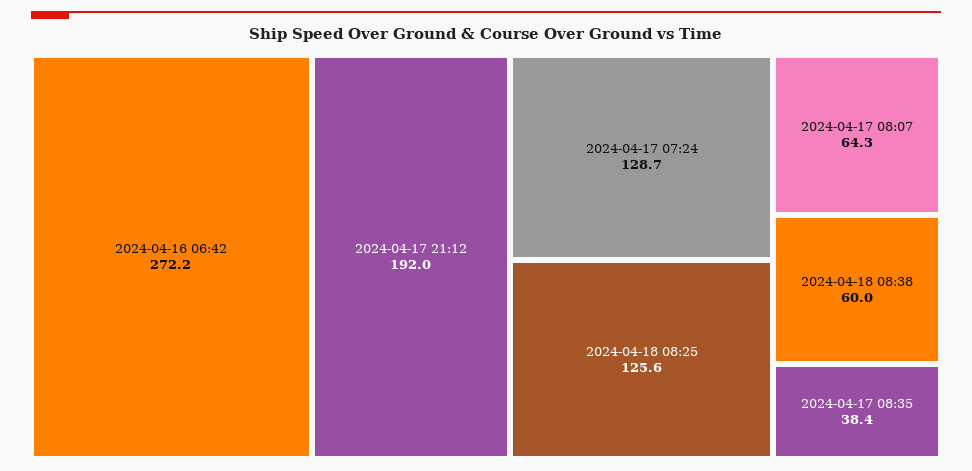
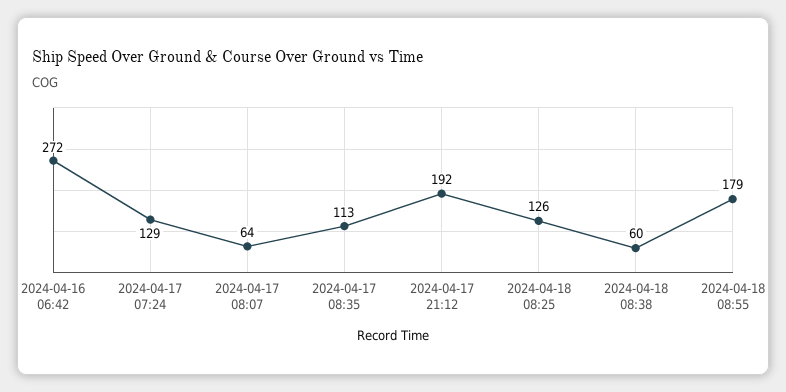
2024-04-17 08:35: 38.4 -> 113
2024-04-18 08:55: none -> 179

